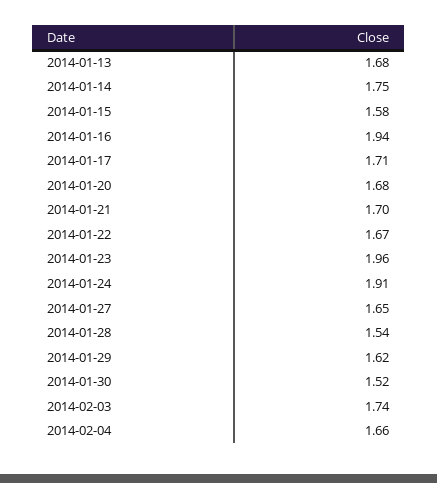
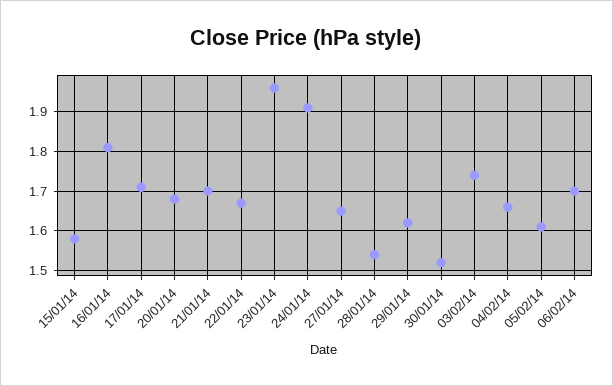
2014-01-13: 1.68 -> none
2014-01-14: 1.75 -> none
2014-01-16: 1.94 -> 1.8
05/02/14: none -> 1.6
06/02/14: none -> 1.7

